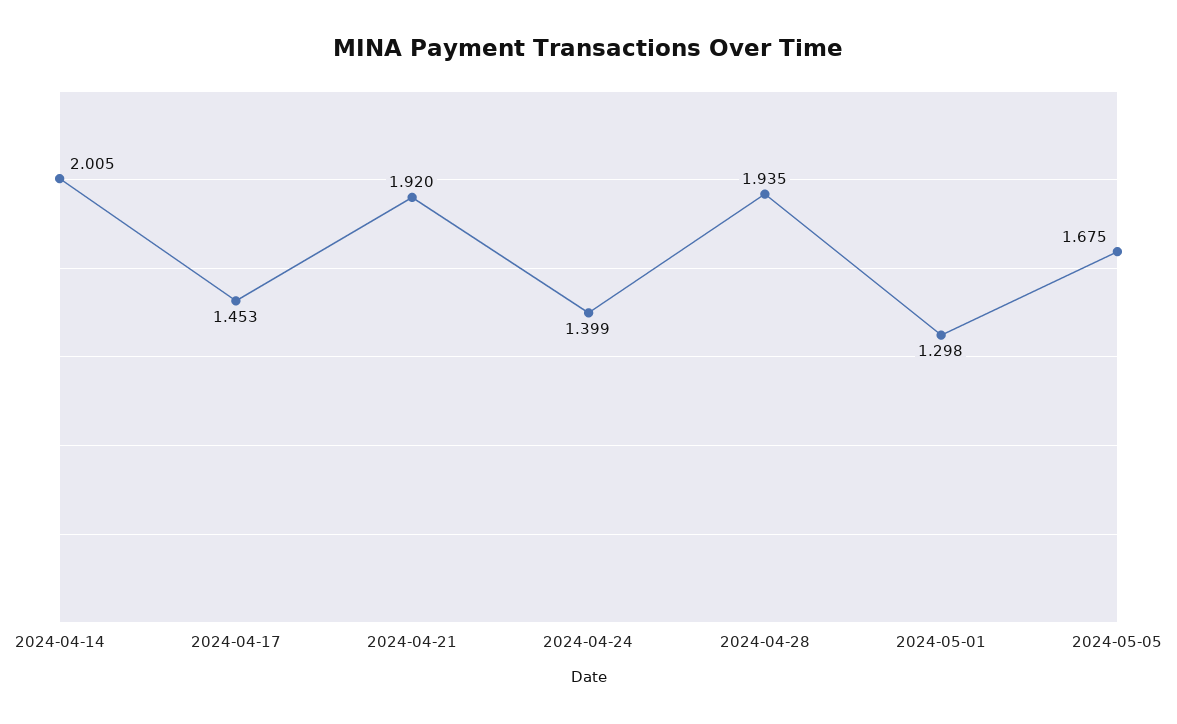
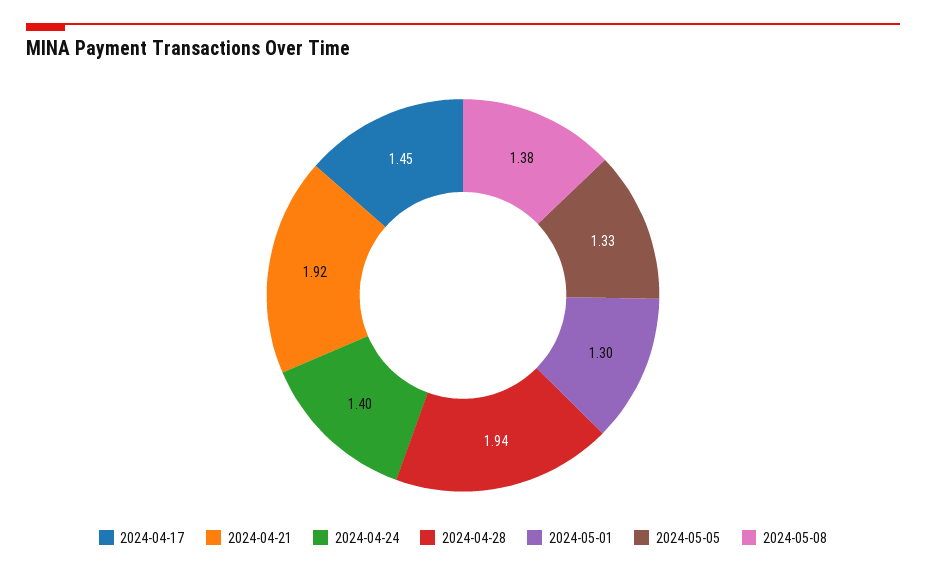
2024-04-14: 2.005 -> none
2024-05-05: 1.675 -> 1.33
2024-05-08: none -> 1.38

